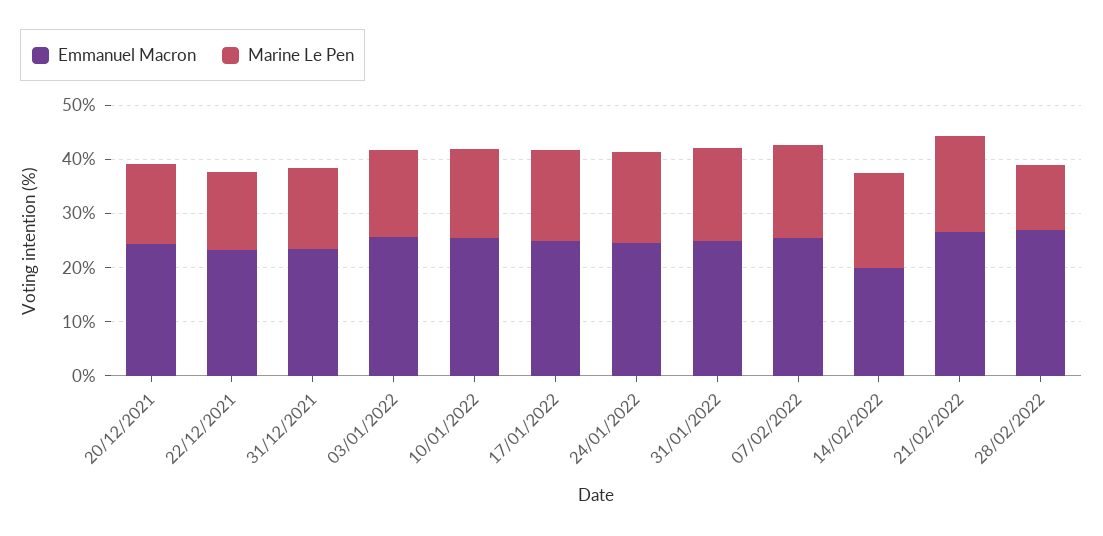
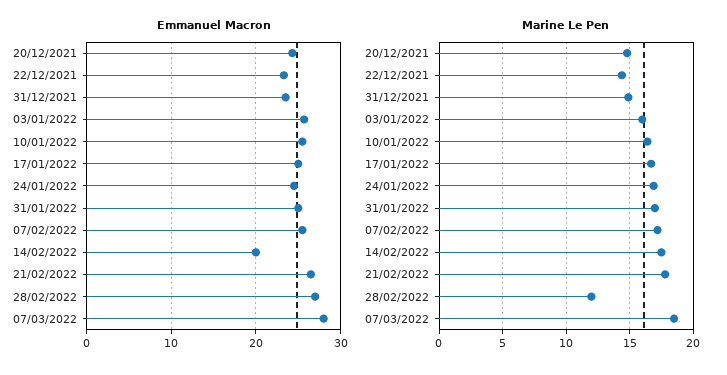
Emmanuel Macron, 07/03/2022: none -> 28
Marine Le Pen, 07/03/2022: none -> 18.5

